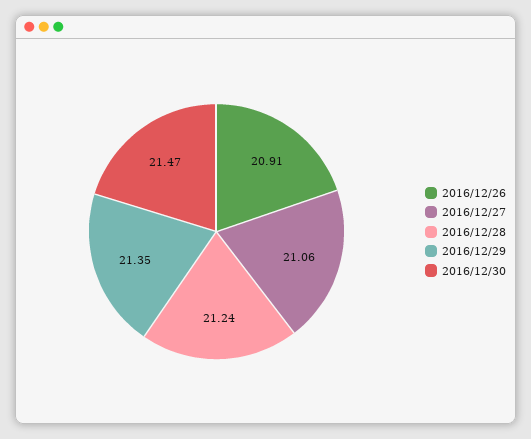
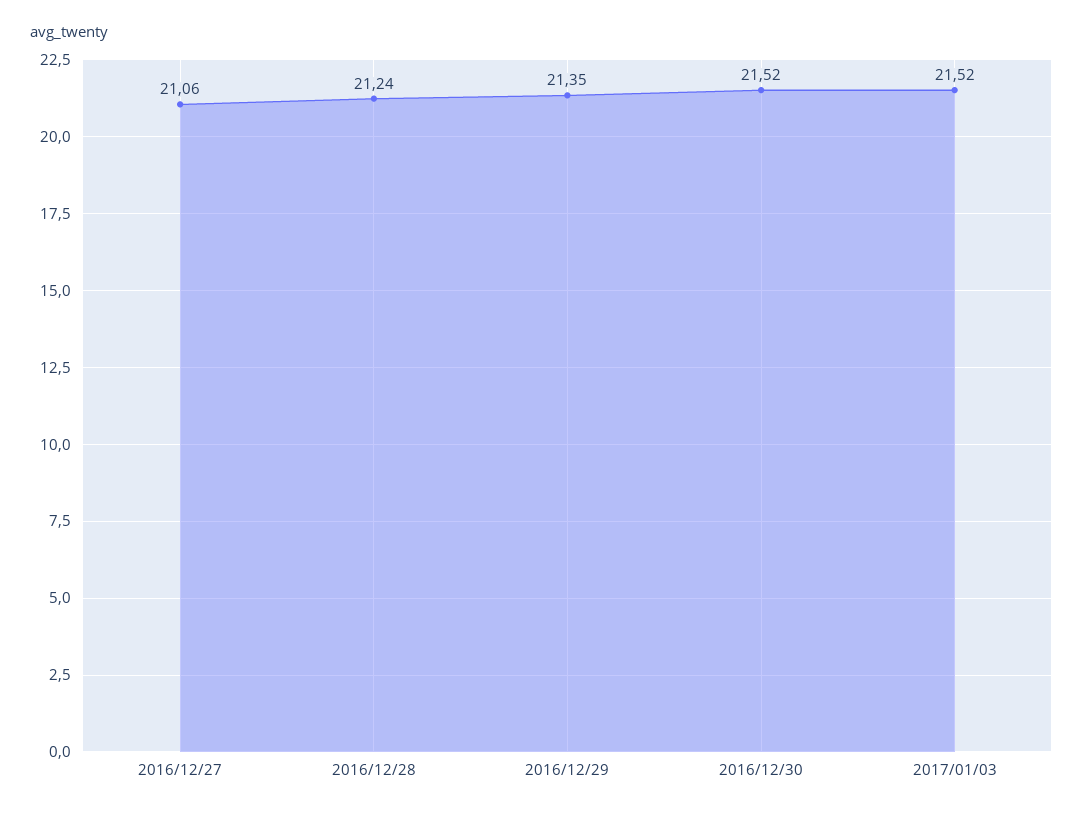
2016/12/26: 20.91 -> none
2016/12/30: 21.47 -> 21.52
2017/01/03: none -> 21.52

